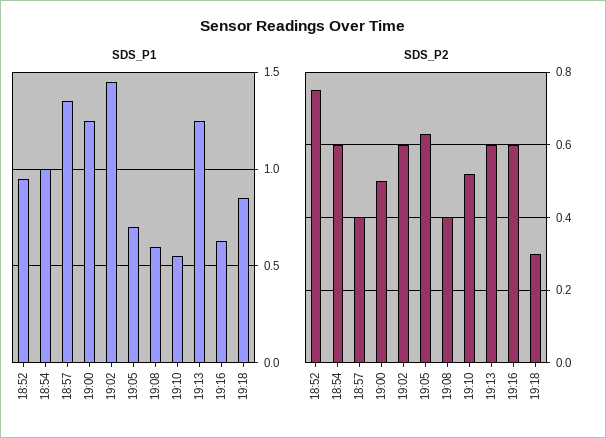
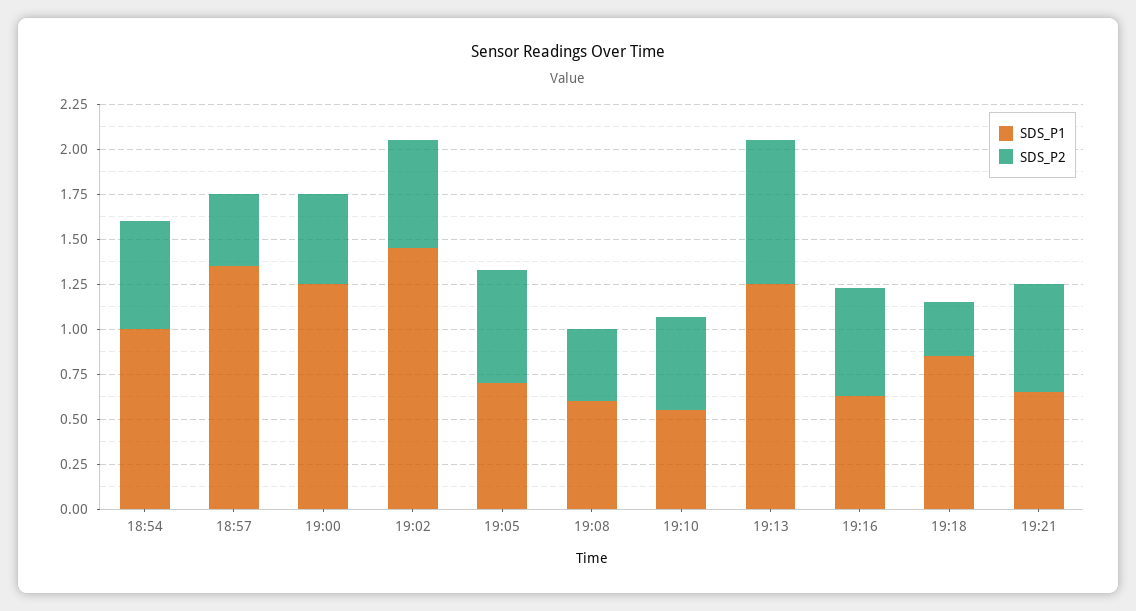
SDS_P1, 18:52: 0.95 -> none
SDS_P2, 18:52: 0.75 -> none
SDS_P2, 19:13: 0.6 -> 0.8
SDS_P1, 19:21: none -> 0.65
SDS_P2, 19:21: none -> 0.6

